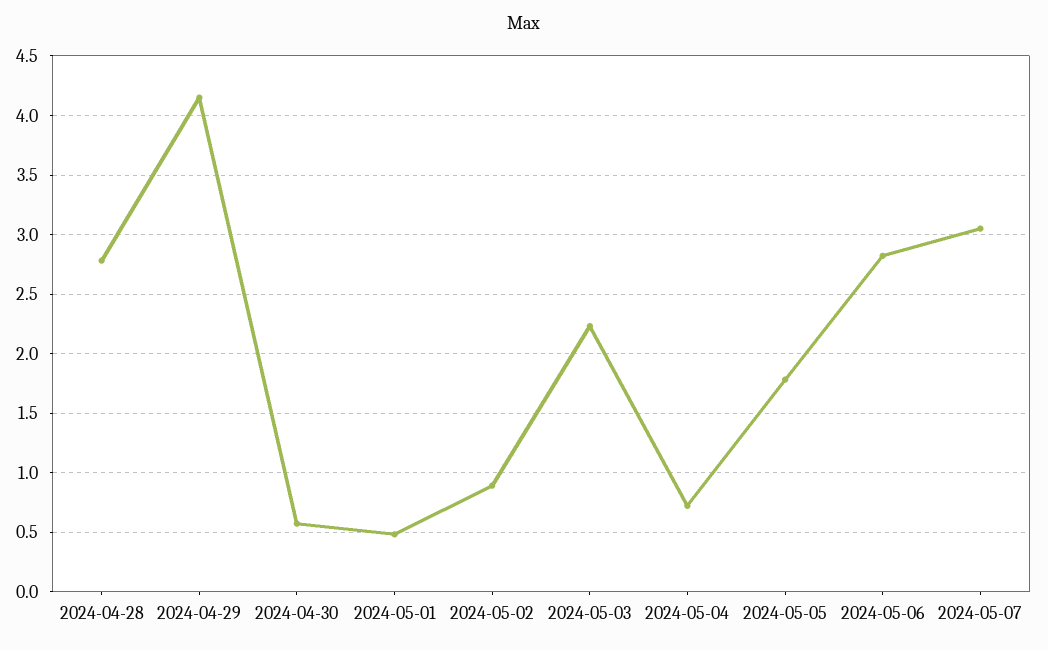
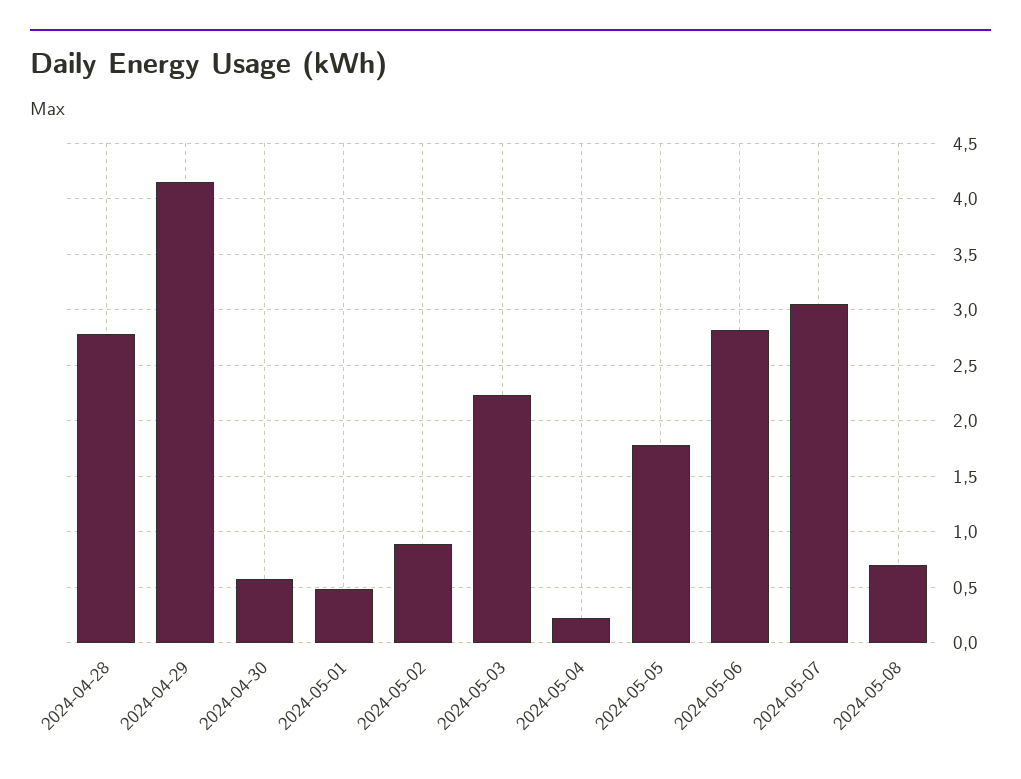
2024-05-04: 0.7 -> 0.2
2024-05-08: none -> 0.7

